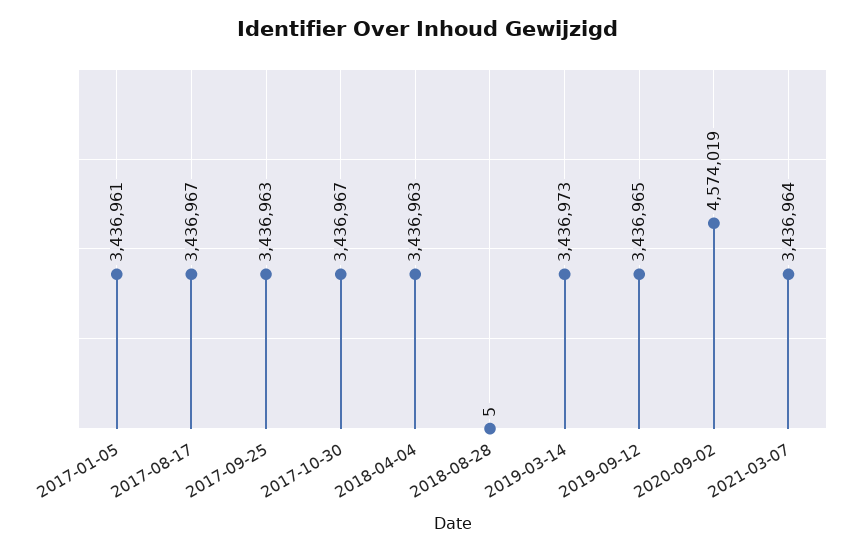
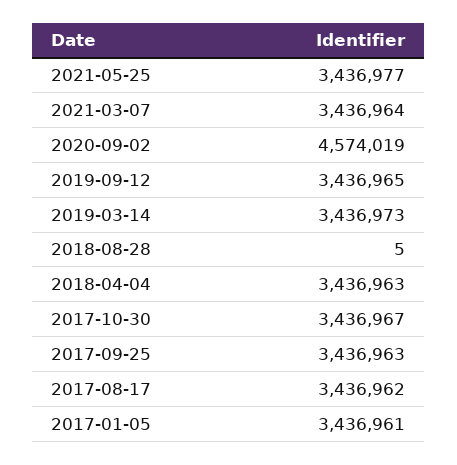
2017-08-17: 3436967 -> 3436962
2021-05-25: none -> 3436977

